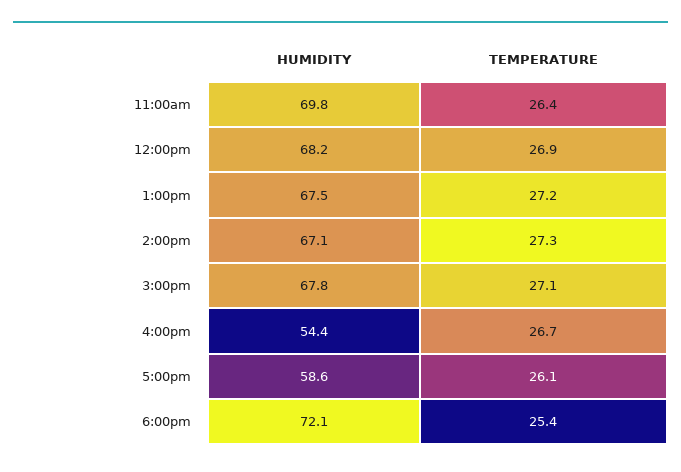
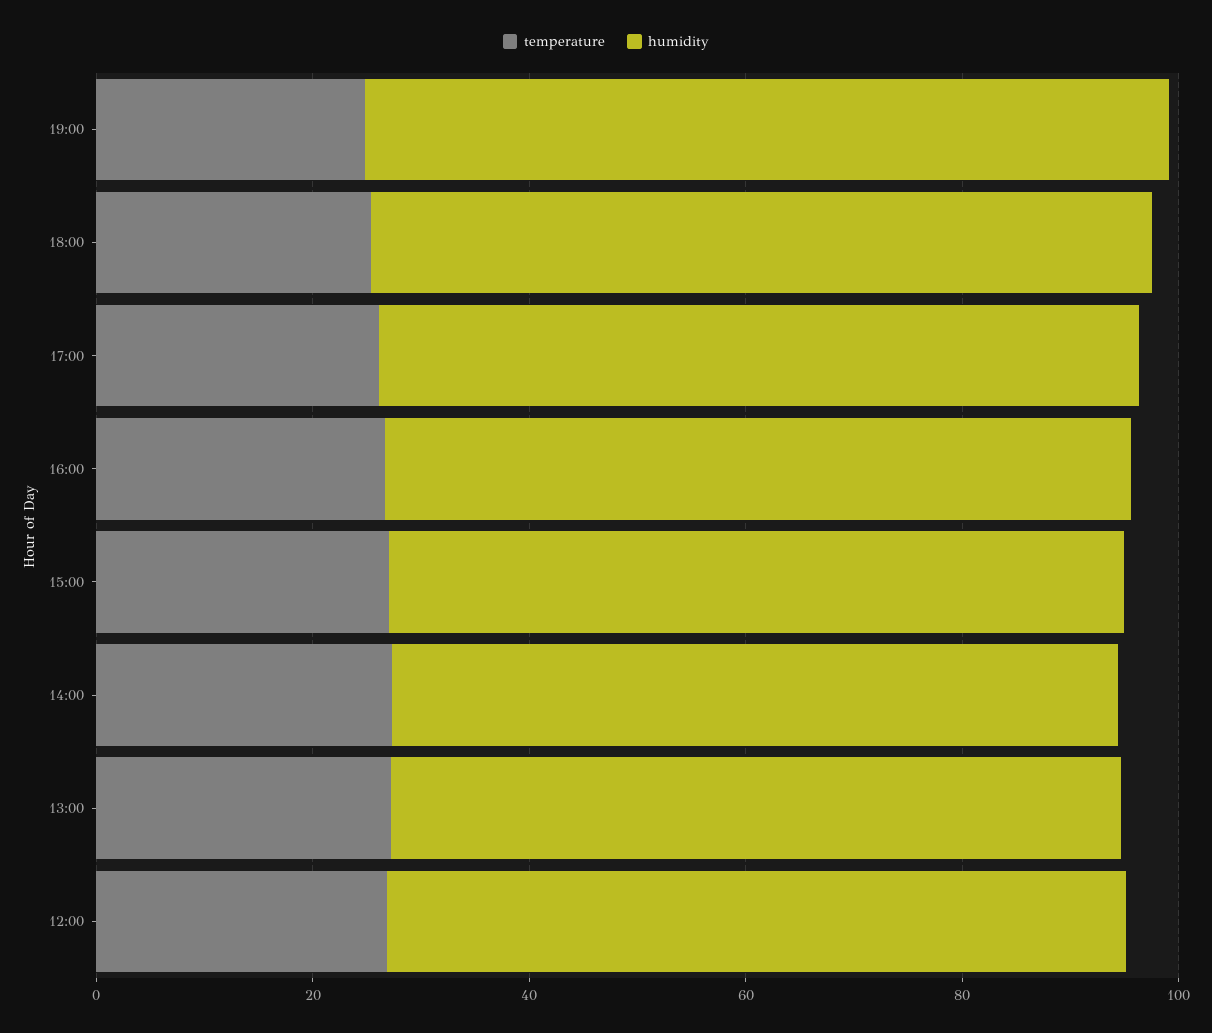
HUMIDITY, 11:00am: 69.8 -> none
TEMPERATURE, 11:00am: 26.4 -> none
HUMIDITY, 4:00pm: 54.4 -> 70
HUMIDITY, 5:00pm: 58.6 -> 70
TEMPERATURE, 19:00: none -> 25
HUMIDITY, 19:00: none -> 75

